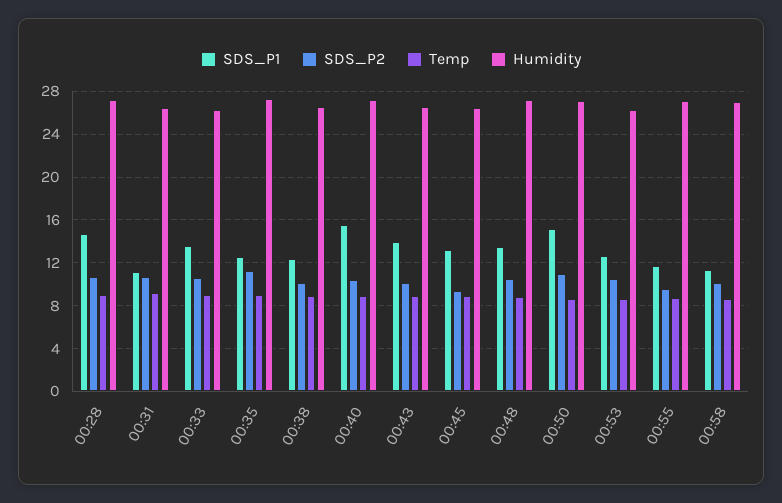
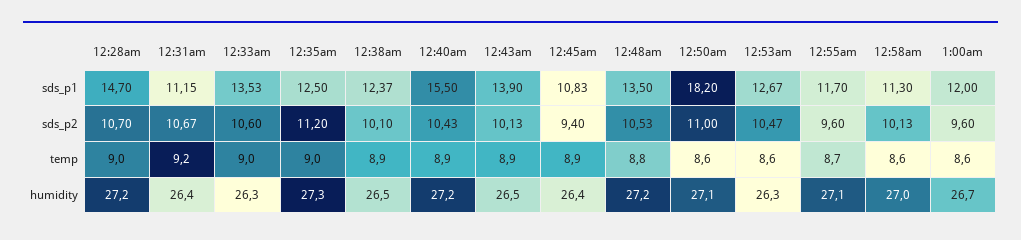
SDS_P1, 00:45: 13 -> 10.83
SDS_P1, 00:50: 15 -> 18.2
SDS_P1, 1:00am: none -> 12
SDS_P2, 1:00am: none -> 9.6
Temp, 1:00am: none -> 8.6
Humidity, 1:00am: none -> 26.7

